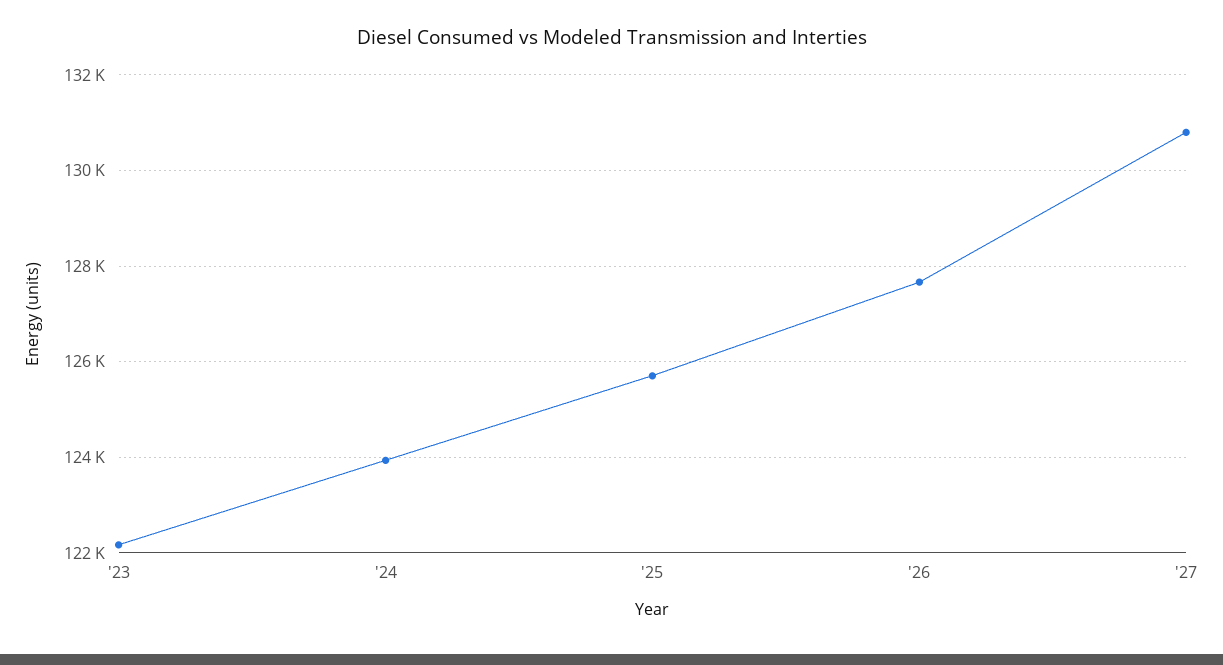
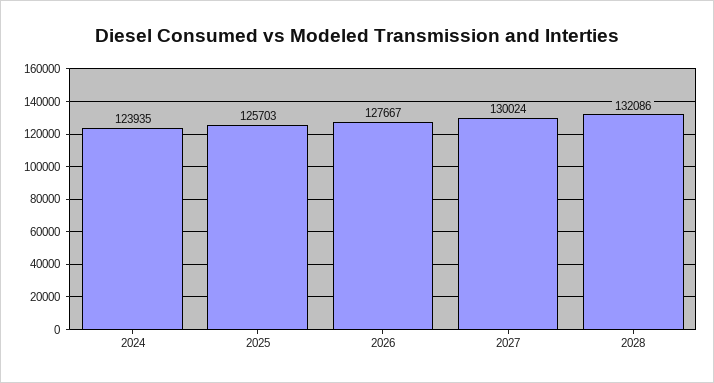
'23: 122200 -> none
'27: 130800 -> 130024
2028: none -> 132086

